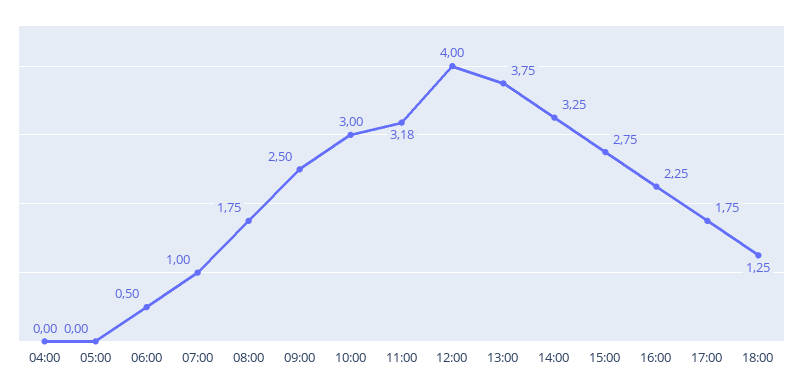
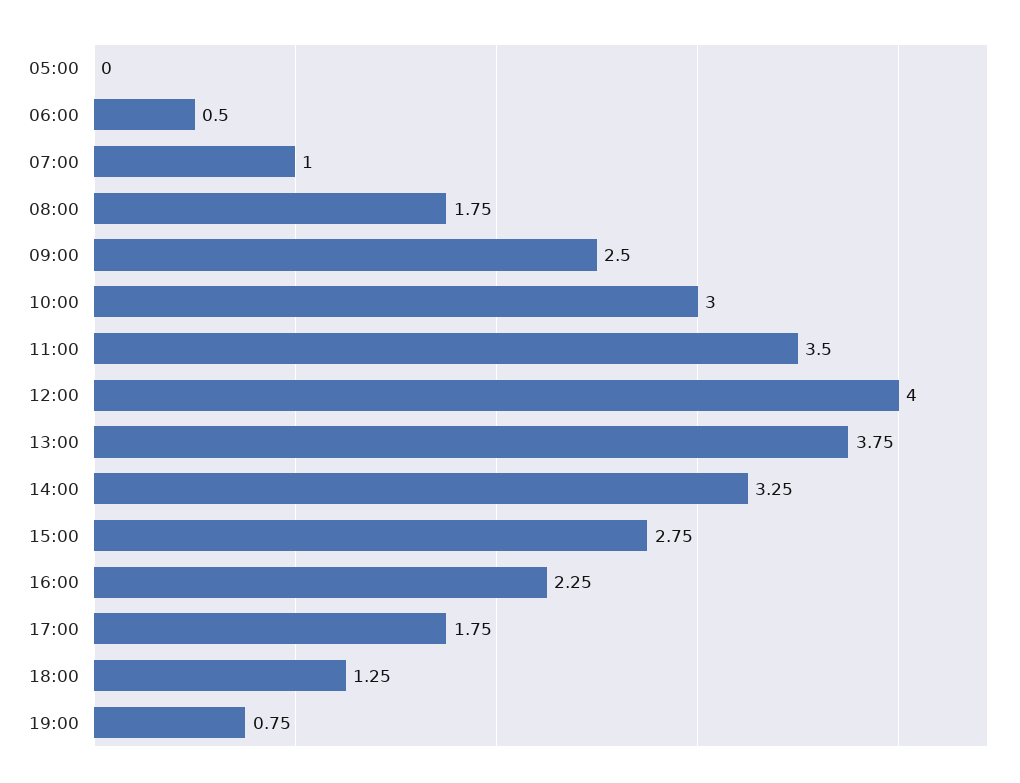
04:00: 0 -> none
11:00: 3.18 -> 3.5
19:00: none -> 0.75

